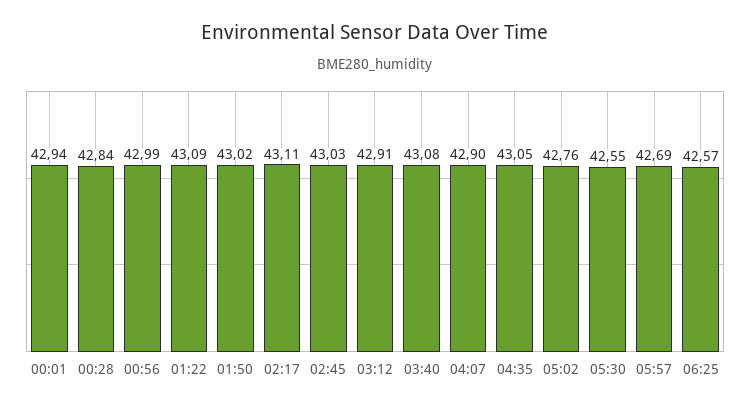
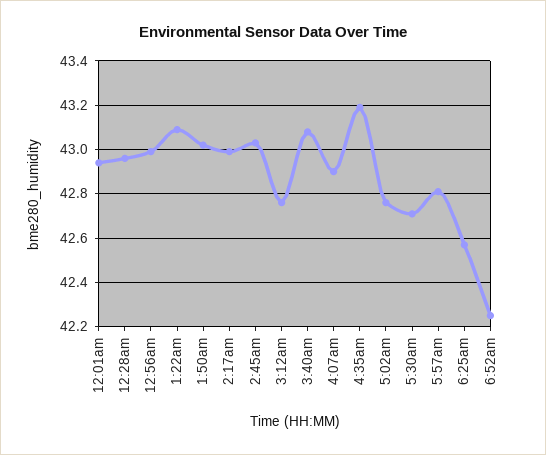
00:28: 42.84 -> 42.95
02:17: 43.11 -> 43
03:12: 42.91 -> 42.75
04:35: 43.05 -> 43.2
05:30: 42.55 -> 42.7
05:57: 42.69 -> 42.8
6:52am: none -> 42.25

